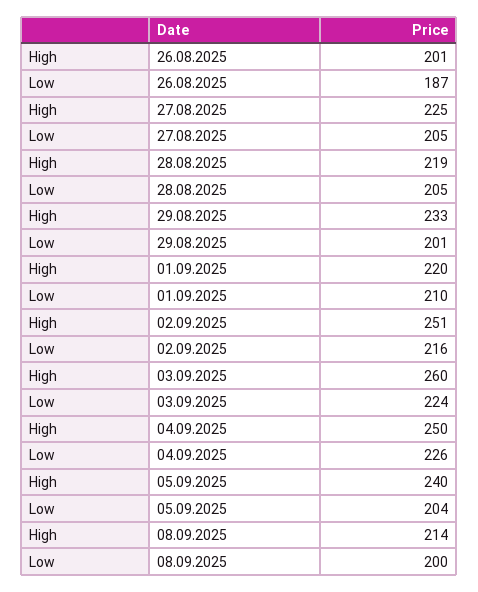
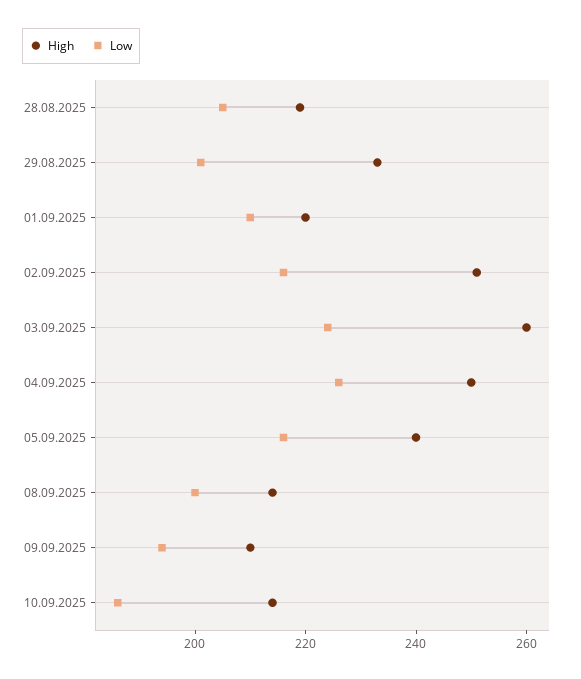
High, 26.08.2025: 201 -> none
Low, 26.08.2025: 187 -> none
High, 27.08.2025: 225 -> none
Low, 27.08.2025: 205 -> none
Low, 05.09.2025: 204 -> 215
High, 09.09.2025: none -> 210
Low, 09.09.2025: none -> 195
High, 10.09.2025: none -> 215
Low, 10.09.2025: none -> 185

